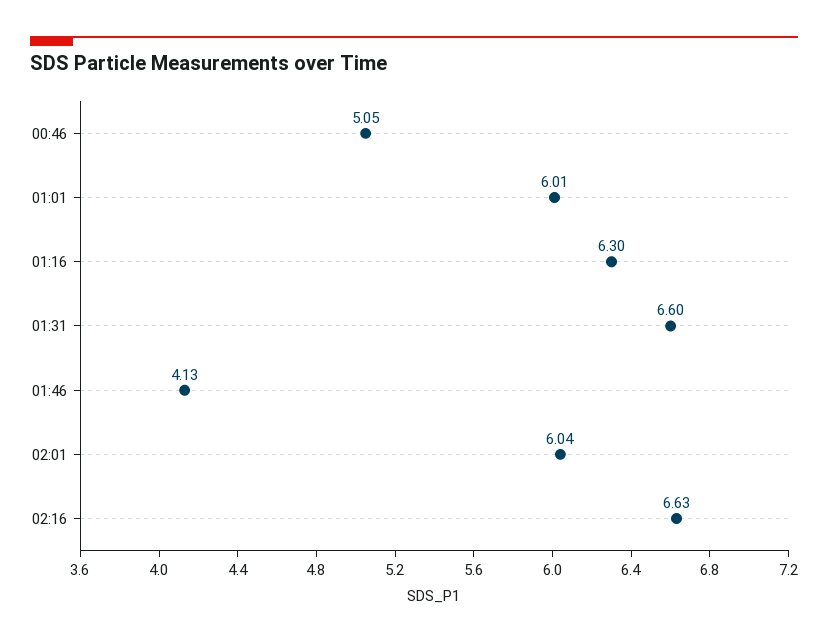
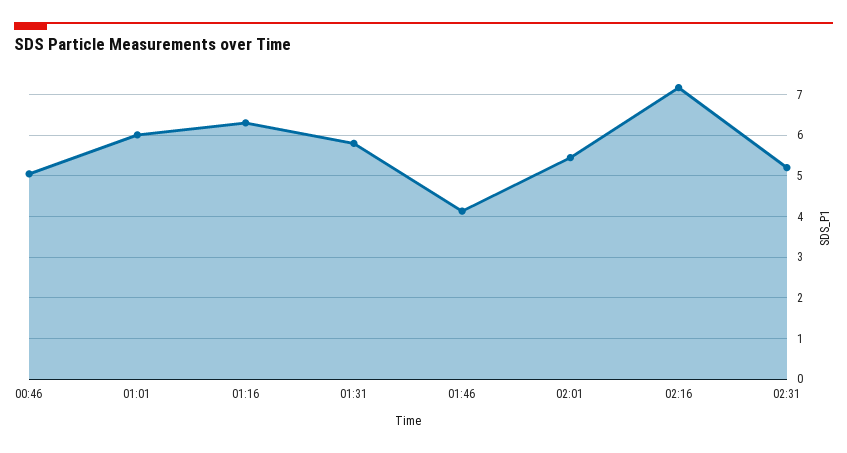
01:31: 6.6 -> 5.8
02:01: 6.04 -> 5.4
02:16: 6.63 -> 7.2
02:31: none -> 5.2

